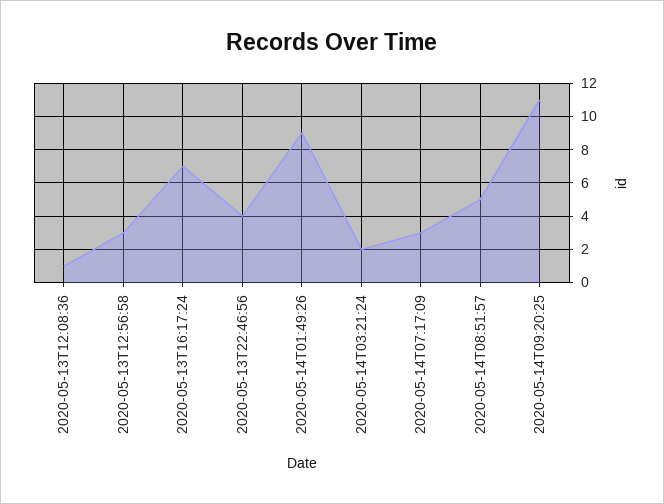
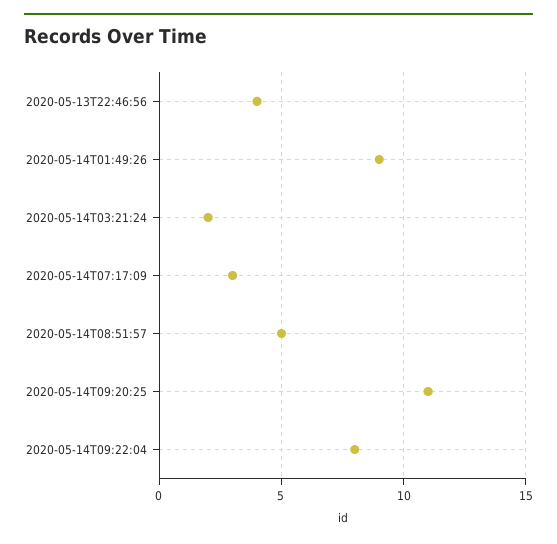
2020-05-13T12:08:36: 1 -> none
2020-05-13T12:56:58: 3 -> none
2020-05-13T16:17:24: 7 -> none
2020-05-14T09:22:04: none -> 8

